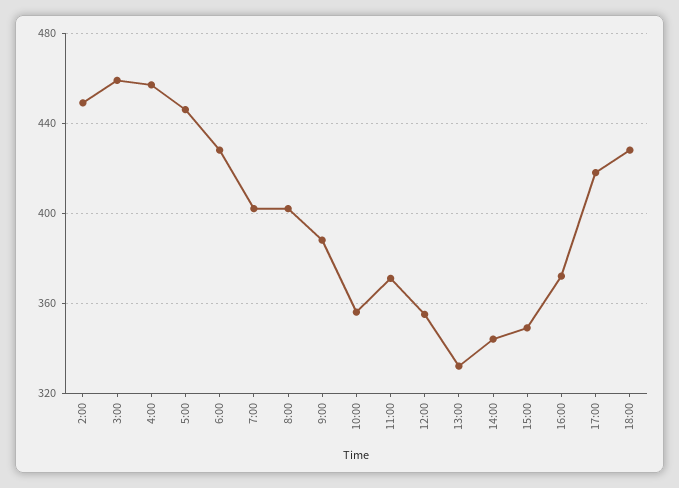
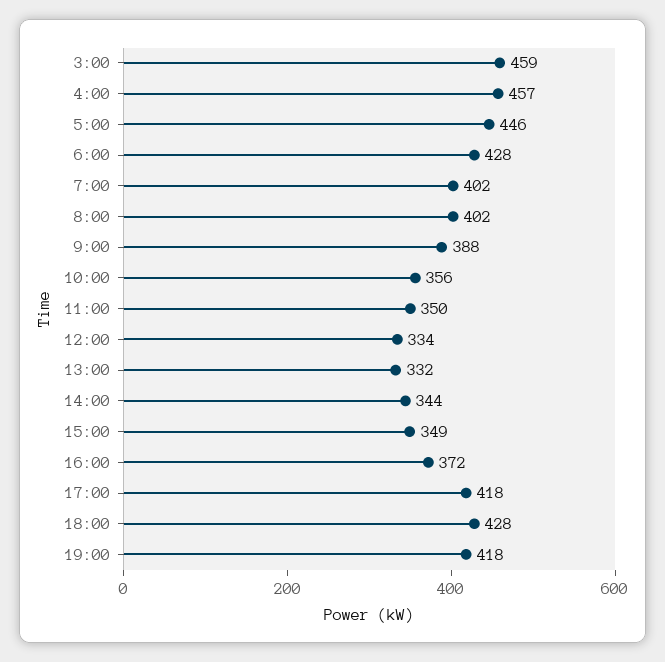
2:00: 450 -> none
11:00: 370 -> 350
12:00: 355 -> 334
19:00: none -> 418

